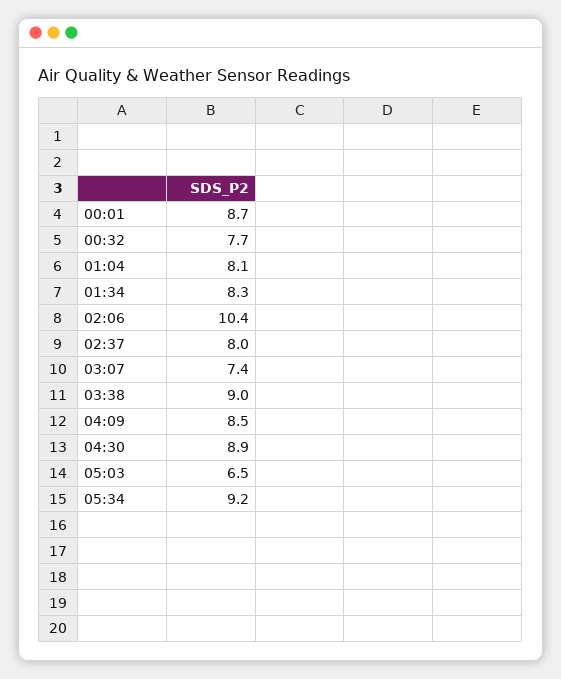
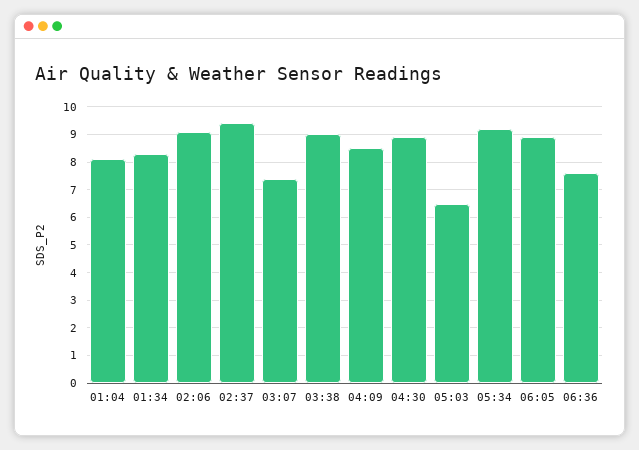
00:01: 8.7 -> none
00:32: 7.7 -> none
02:06: 10.4 -> 9
02:37: 8 -> 9.5
06:05: none -> 9
06:36: none -> 7.5

